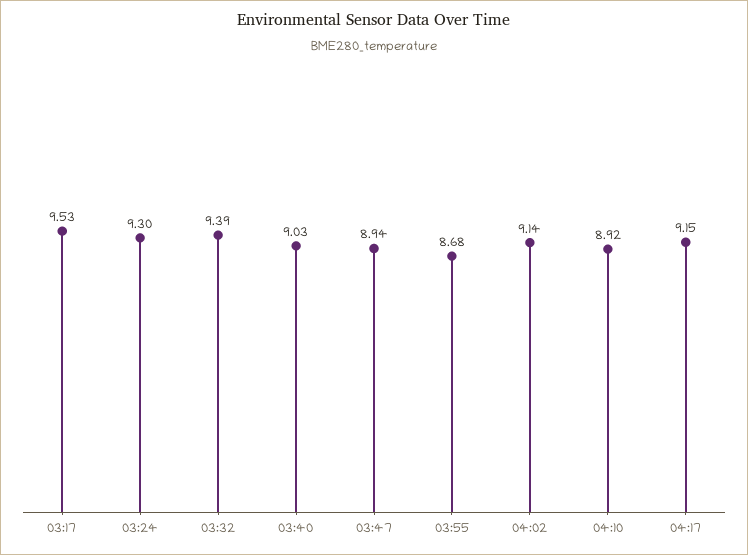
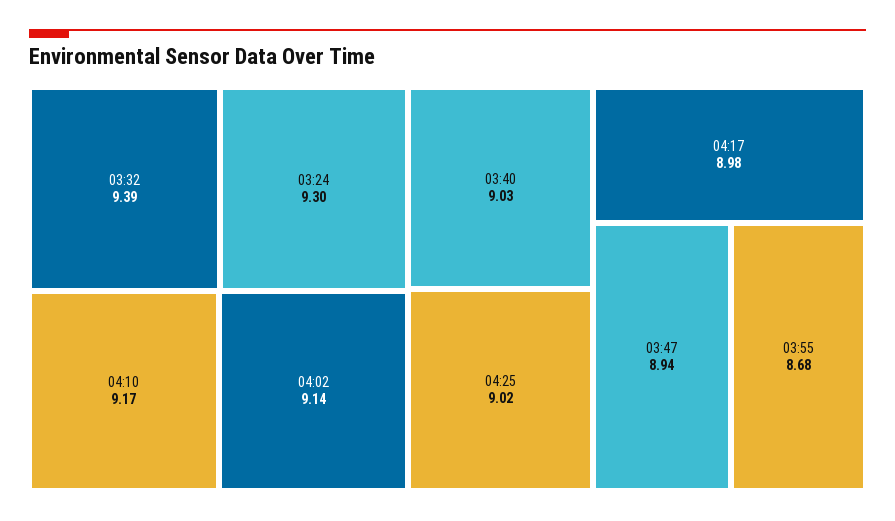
03:17: 9.53 -> none
04:10: 8.92 -> 9.17
04:17: 9.15 -> 8.98
04:25: none -> 9.02

